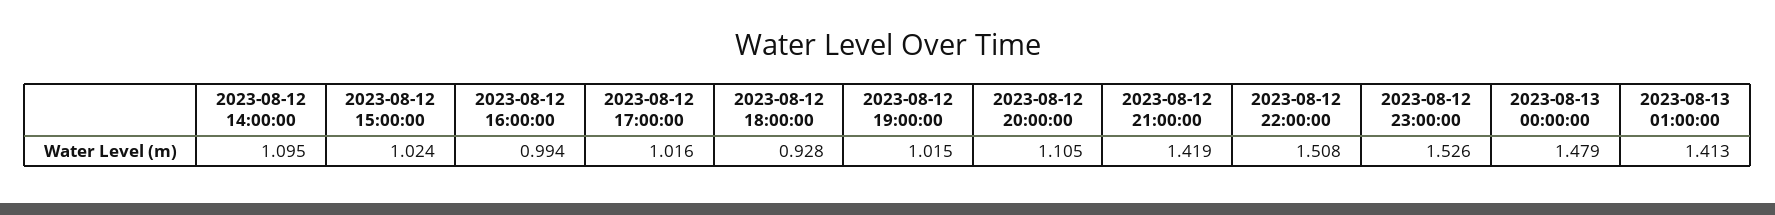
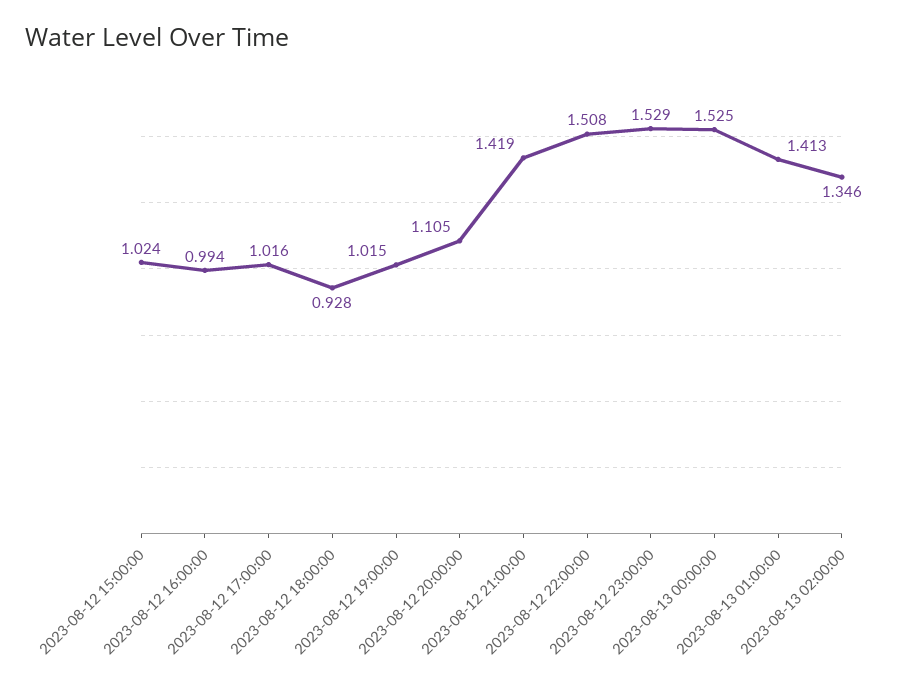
2023-08-12 14:00:00: 1.095 -> none
2023-08-12 23:00:00: 1.526 -> 1.529
2023-08-13 00:00:00: 1.479 -> 1.525
2023-08-13 02:00:00: none -> 1.346

